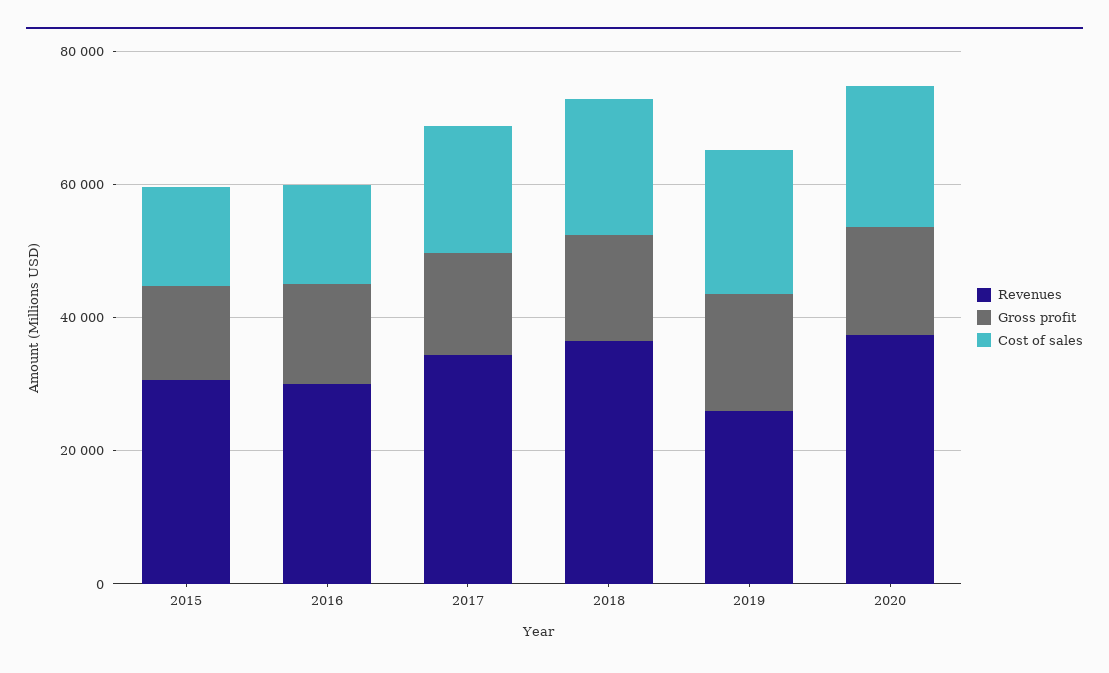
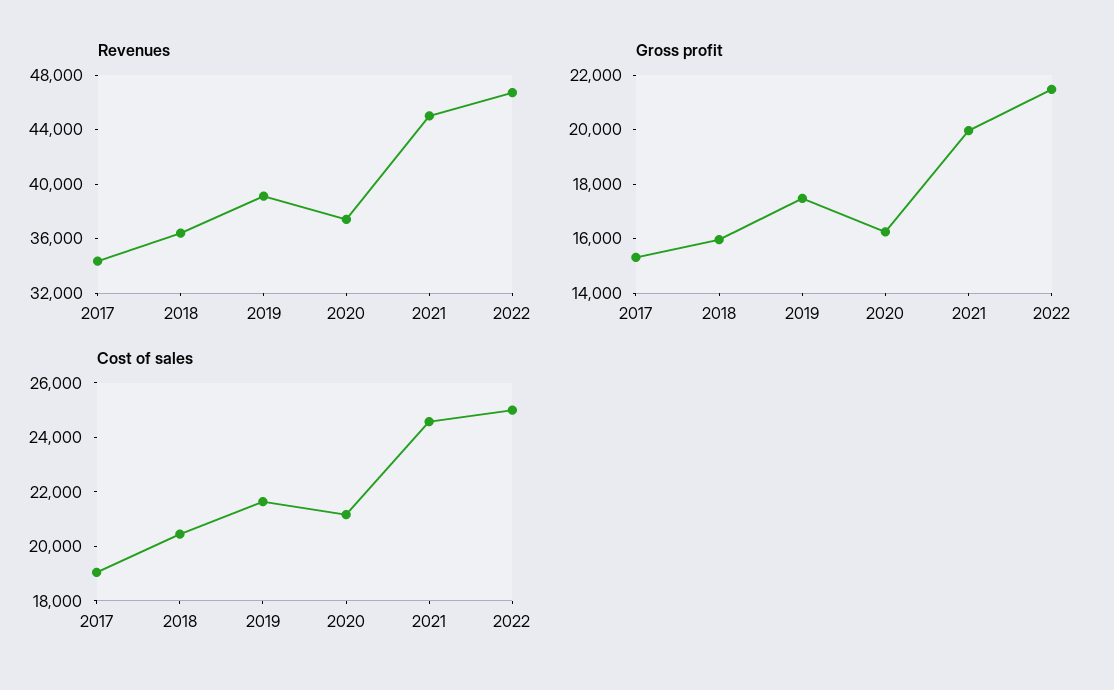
Revenues, 2015: 30000 -> none
Gross profit, 2015: 15000 -> none
Cost of sales, 2015: 15000 -> none
Revenues, 2016: 30000 -> none
Gross profit, 2016: 15000 -> none
Cost of sales, 2016: 15000 -> none
Revenues, 2019: 25000 -> 39000
Revenues, 2021: none -> 45000
Revenues, 2022: none -> 47000
Gross profit, 2021: none -> 20000
Gross profit, 2022: none -> 21500
Cost of sales, 2021: none -> 24500
Cost of sales, 2022: none -> 25000

